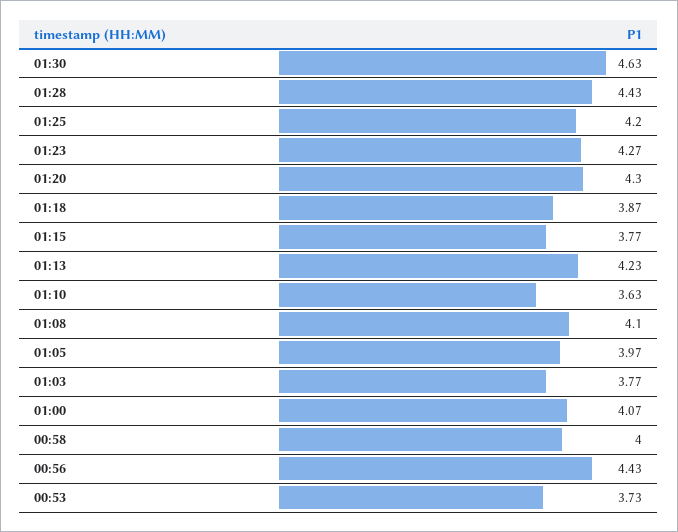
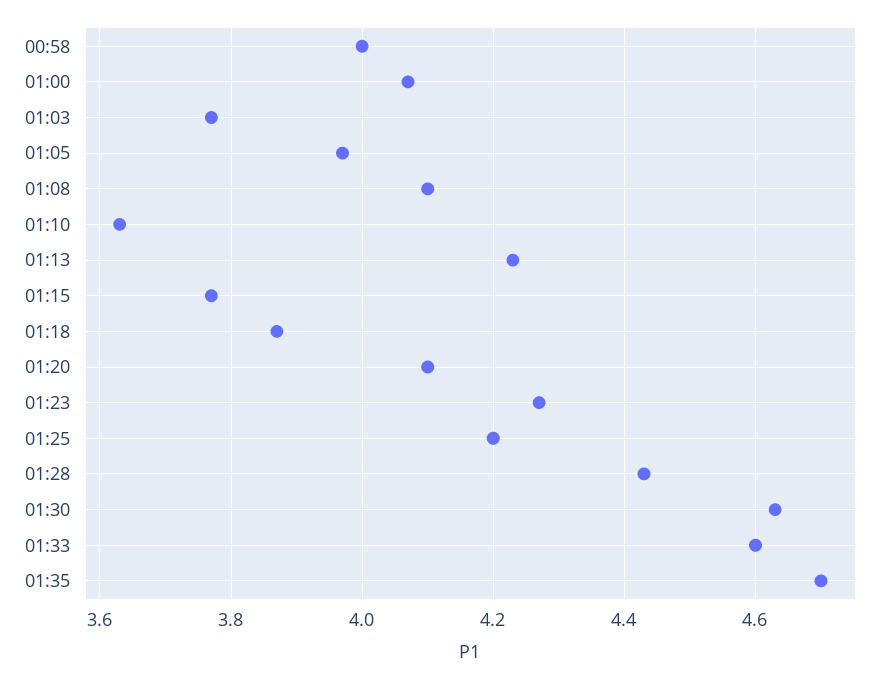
01:20: 4.3 -> 4.1
00:56: 4.43 -> none
00:53: 3.73 -> none
01:33: none -> 4.6
01:35: none -> 4.7

